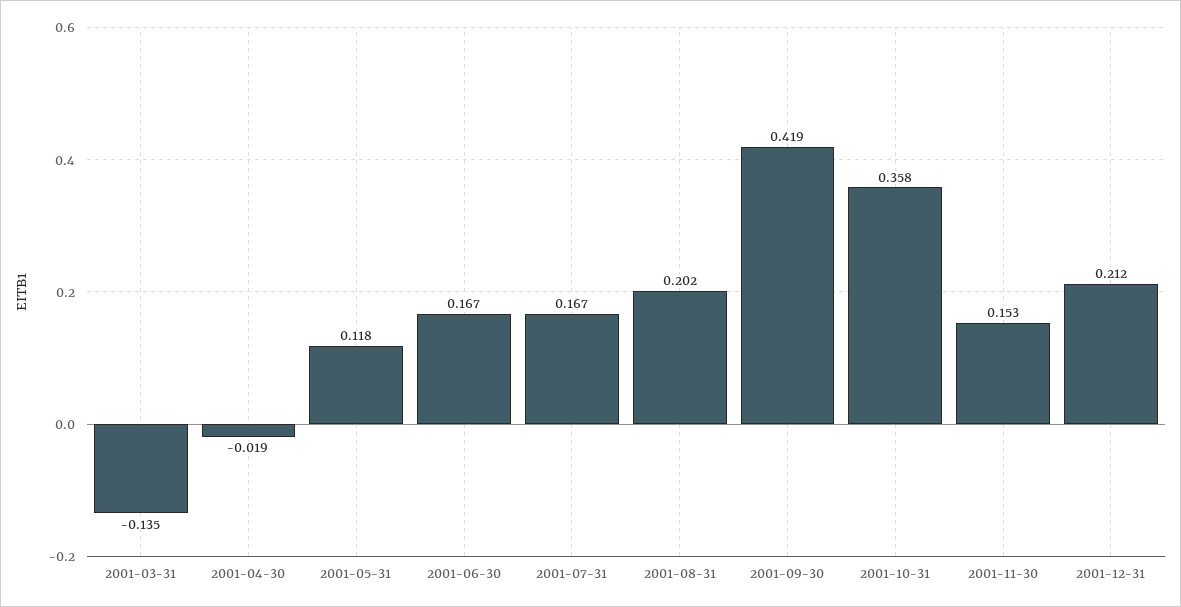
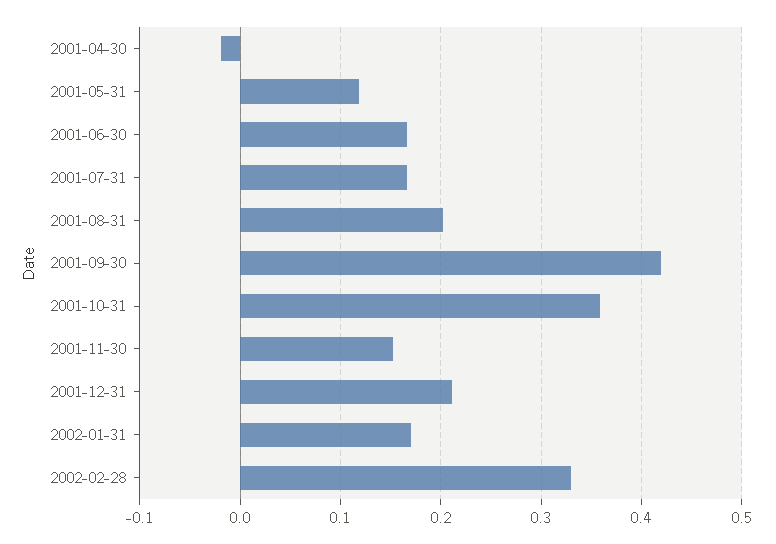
2001-03-31: -0.135 -> none
2002-01-31: none -> 0.17
2002-02-28: none -> 0.33

